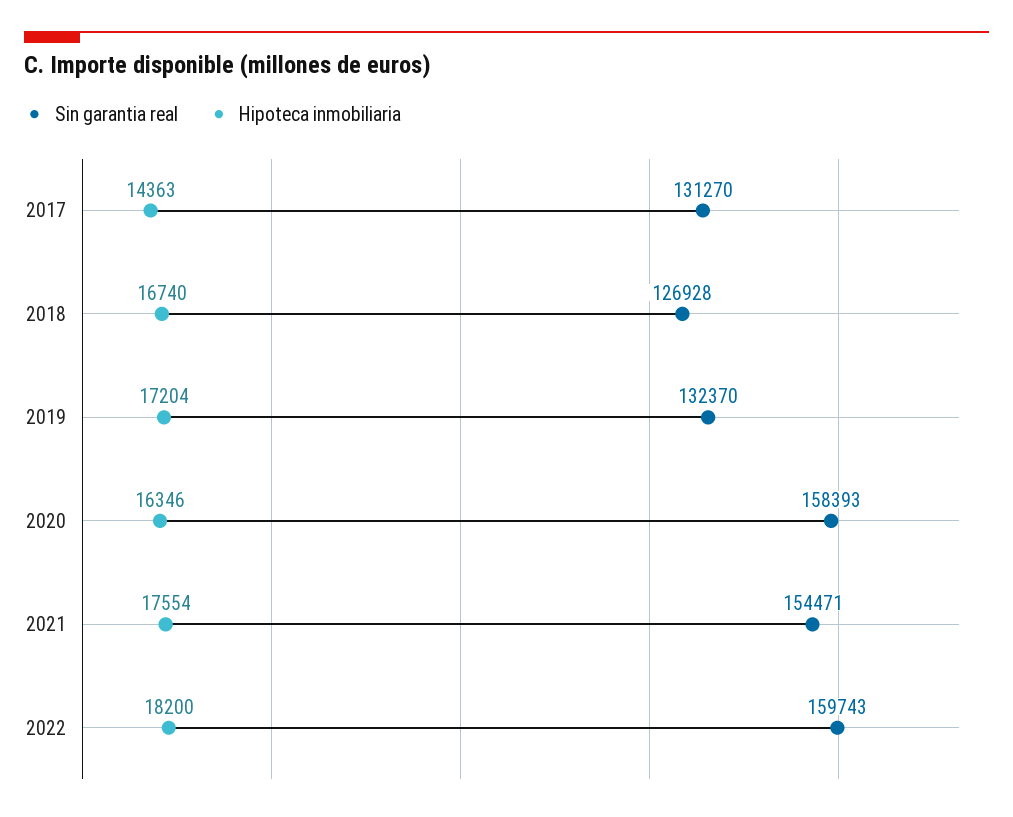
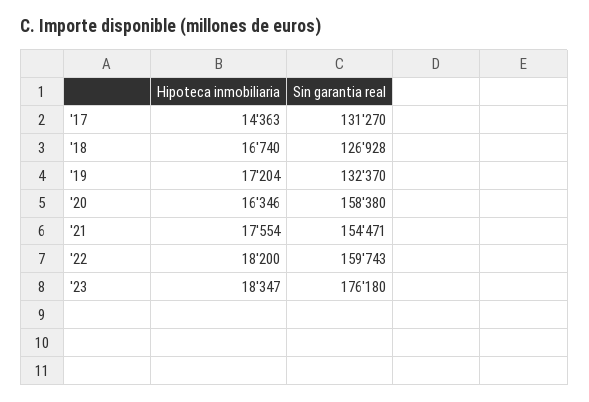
Sin garantia real, 2020: 158393 -> 158380
Hipoteca inmobiliaria, '23: none -> 18347
Sin garantia real, '23: none -> 176180

